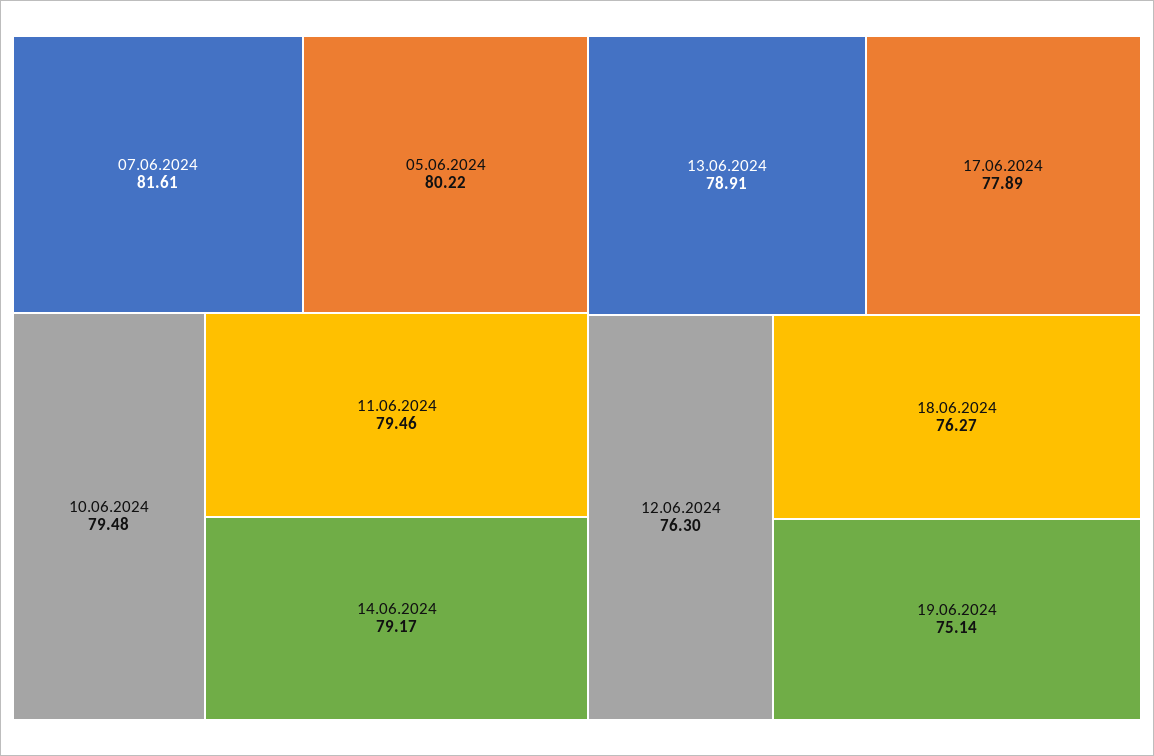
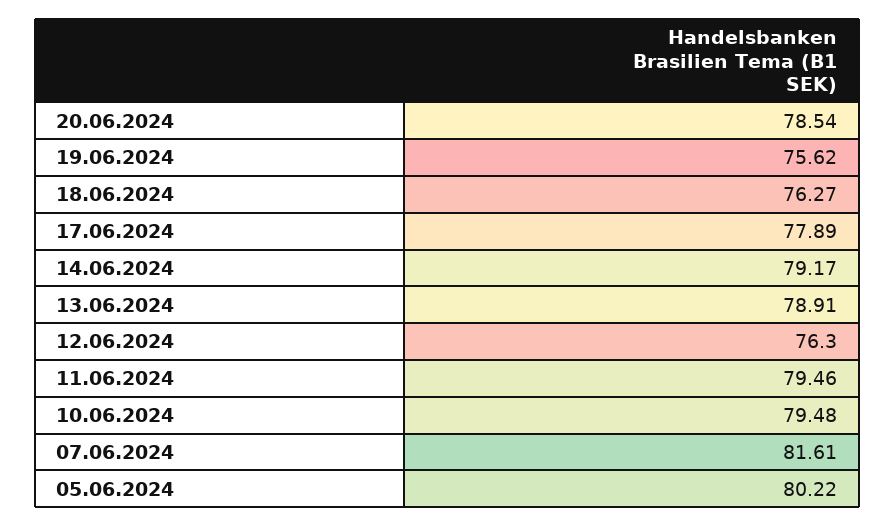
19.06.2024: 75.14 -> 75.62
20.06.2024: none -> 78.54

